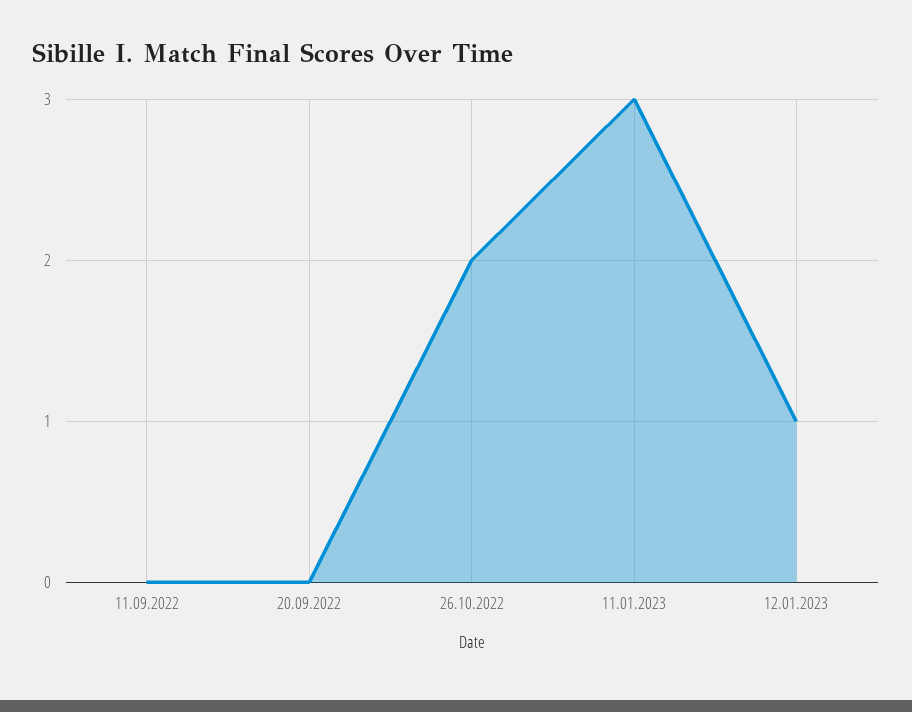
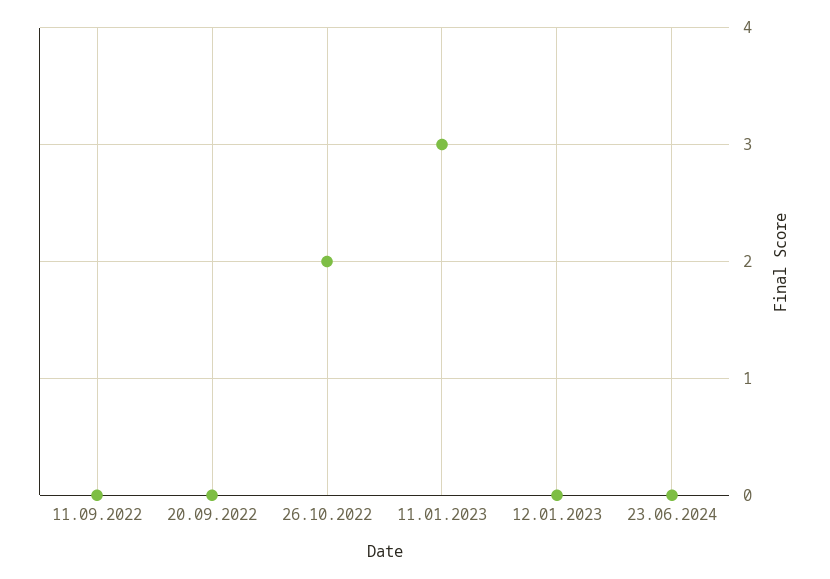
12.01.2023: 1 -> 0
23.06.2024: none -> 0

